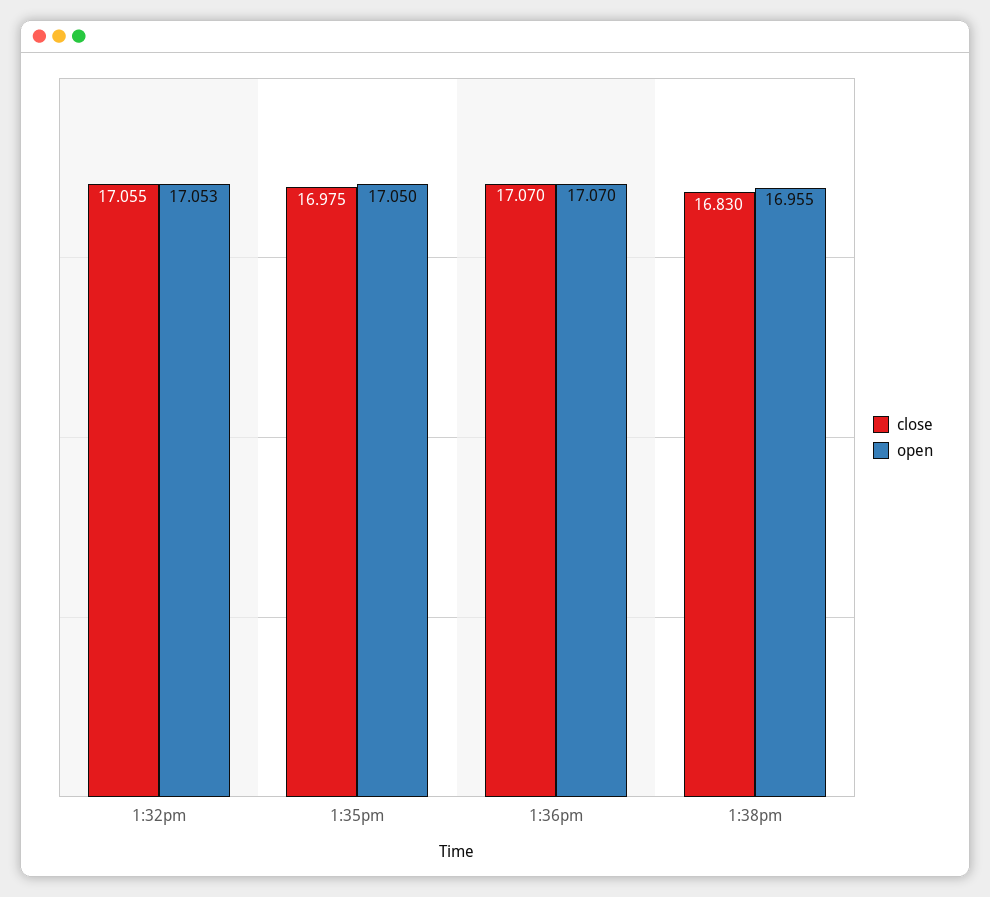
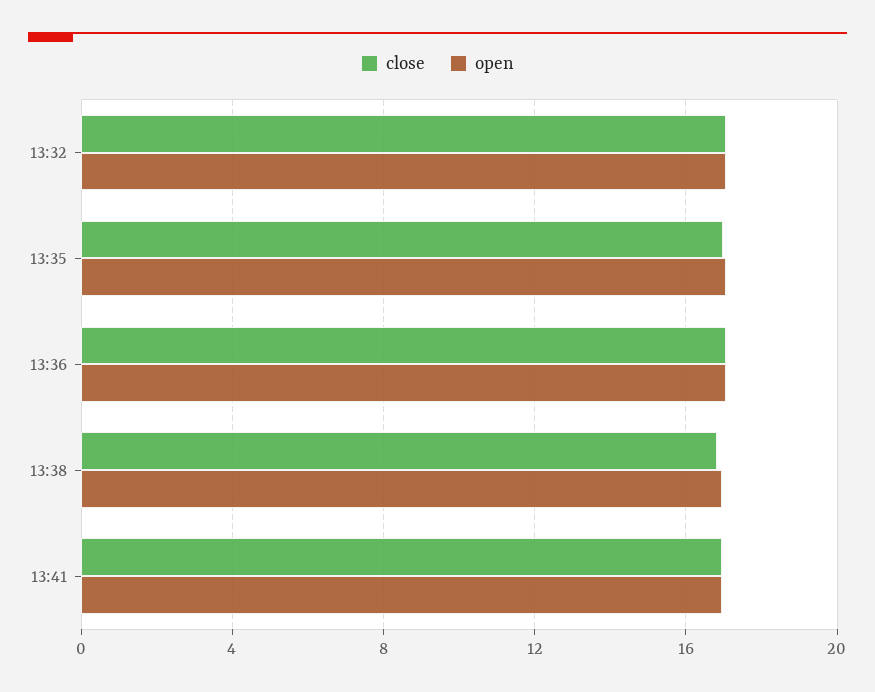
close, 13:41: none -> 17
open, 13:41: none -> 17

